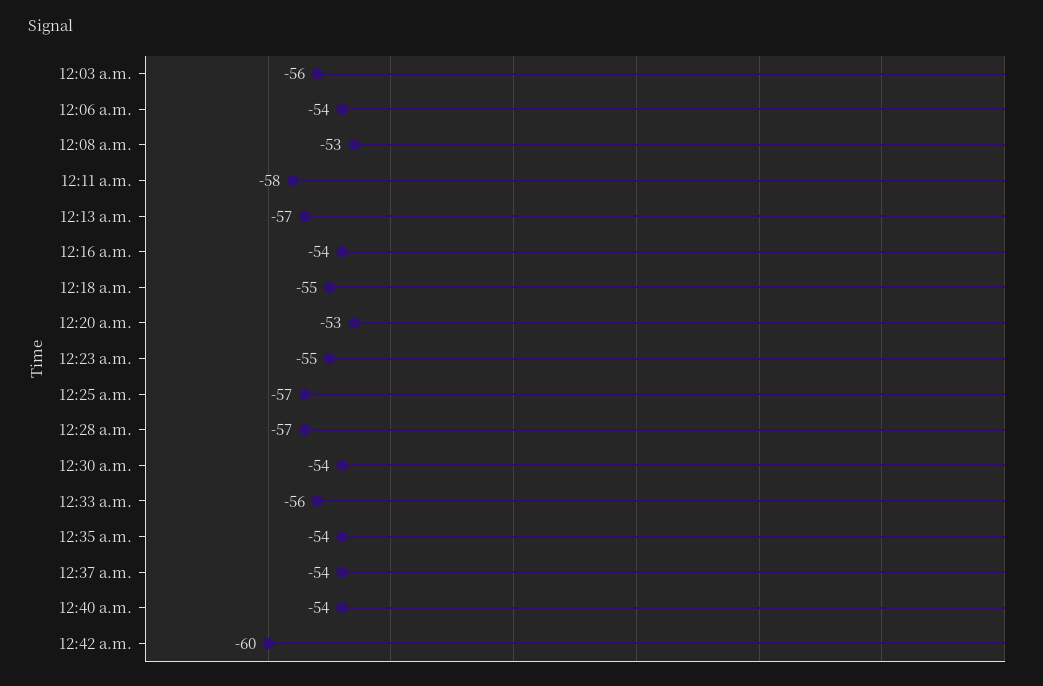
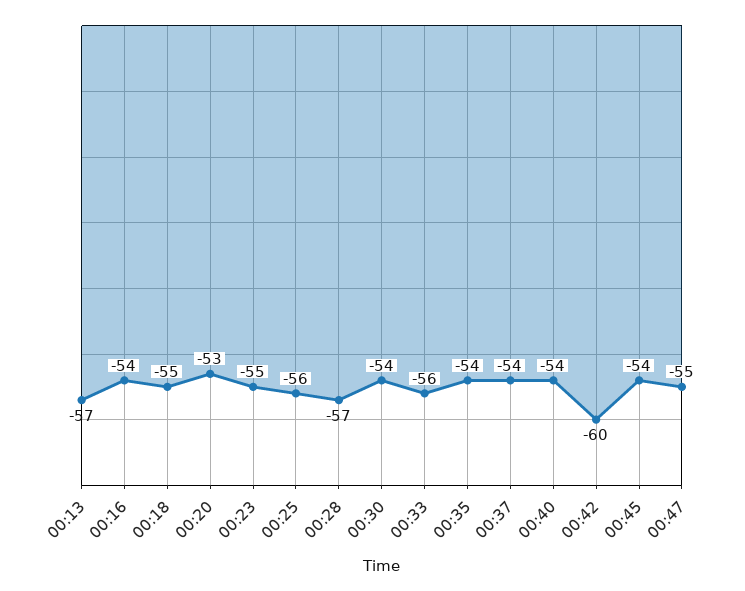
12:03 a.m.: -56 -> none
12:06 a.m.: -54 -> none
12:08 a.m.: -53 -> none
12:11 a.m.: -58 -> none
12:25 a.m.: -57 -> -56
00:45: none -> -54
00:47: none -> -55

